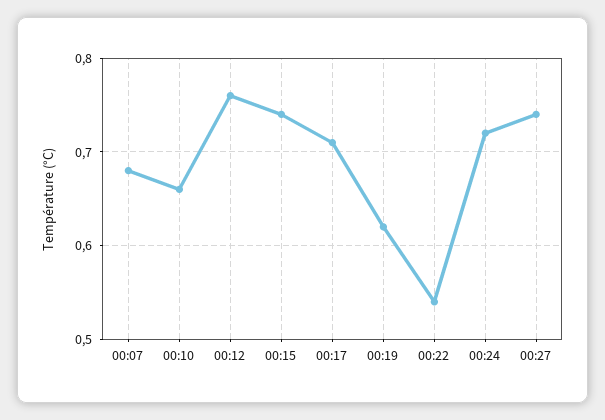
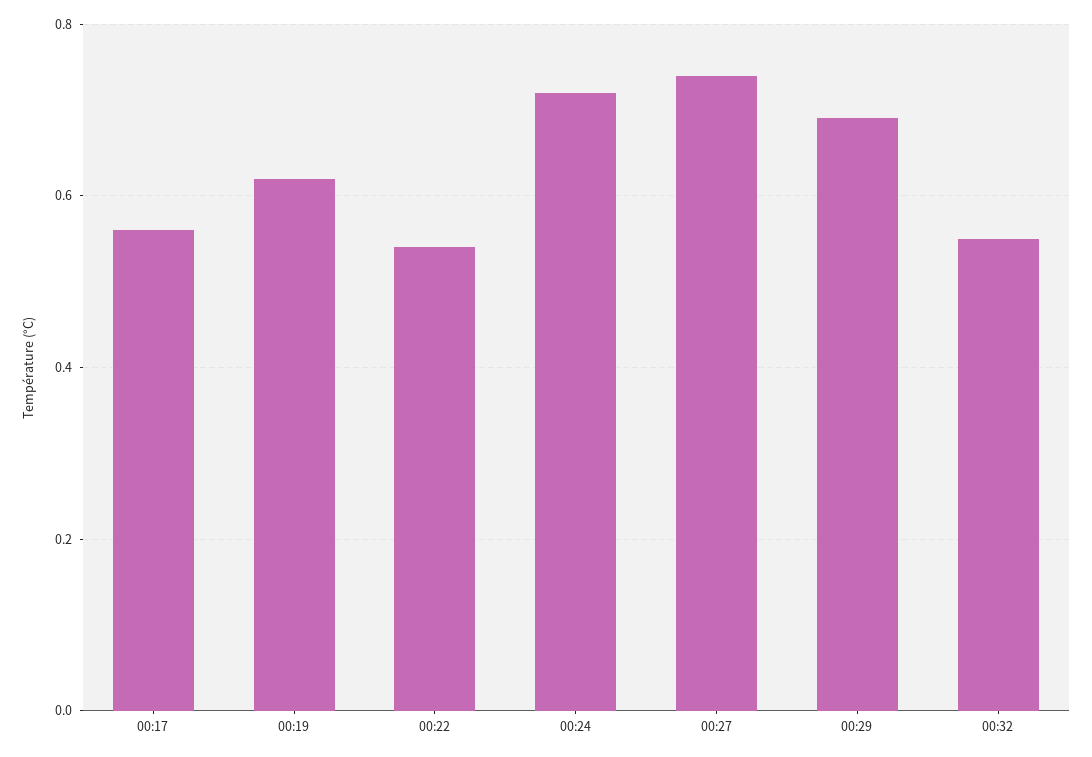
00:07: 0.68 -> none
00:10: 0.66 -> none
00:12: 0.76 -> none
00:15: 0.74 -> none
00:17: 0.71 -> 0.55
00:29: none -> 0.7
00:32: none -> 0.55

